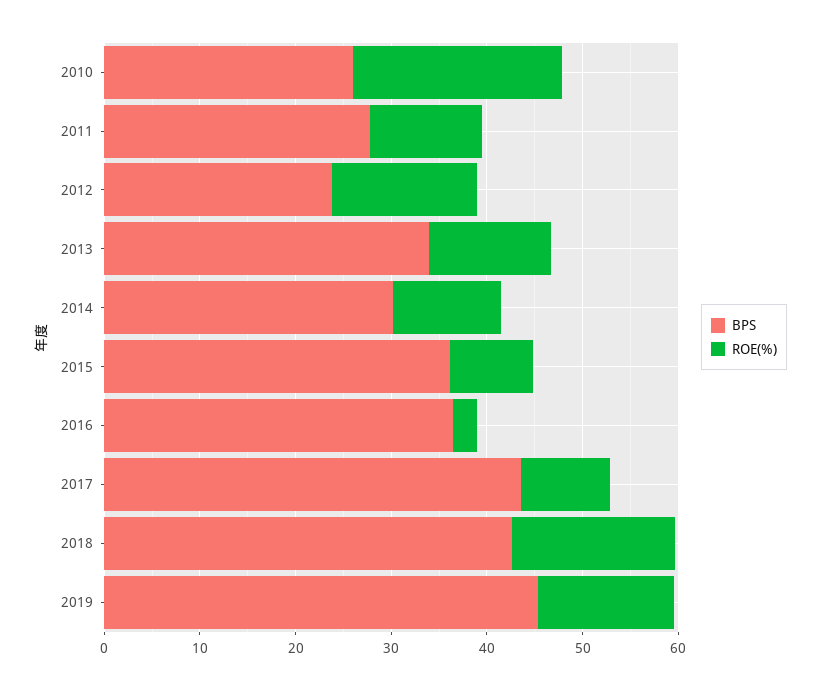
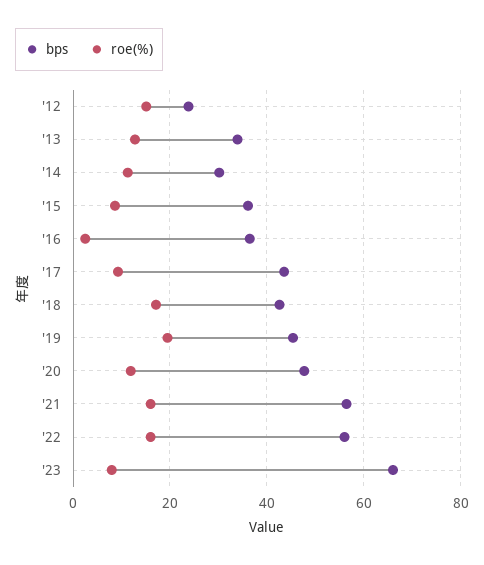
BPS, 2010: 26 -> none
ROE(%), 2010: 22 -> none
BPS, 2011: 28 -> none
ROE(%), 2011: 12 -> none
ROE(%), 2019: 14 -> 20
BPS, '20: none -> 48
ROE(%), '20: none -> 12
BPS, '21: none -> 56
ROE(%), '21: none -> 16
BPS, '22: none -> 56
ROE(%), '22: none -> 16
BPS, '23: none -> 66
ROE(%), '23: none -> 8

